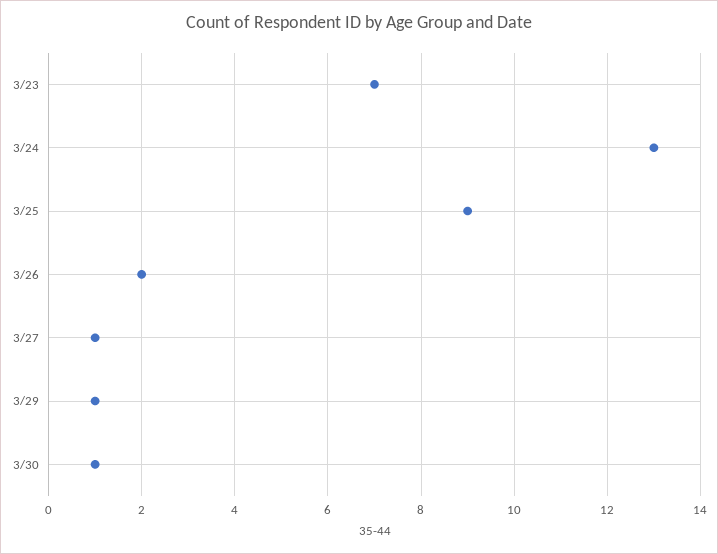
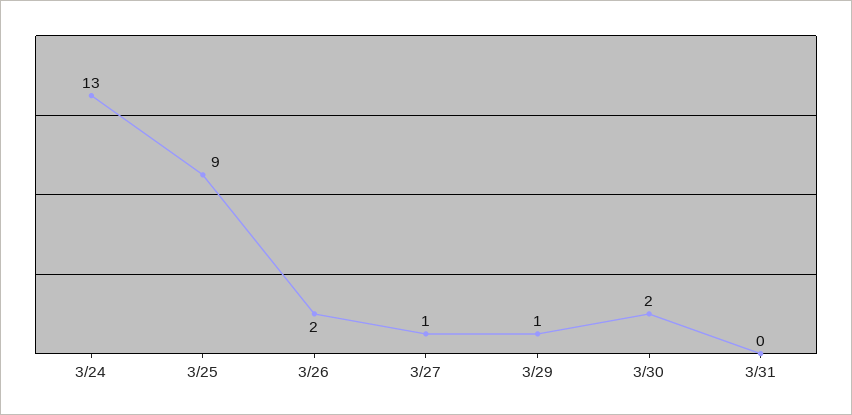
3/23: 7 -> none
3/30: 1 -> 2
3/31: none -> 0

